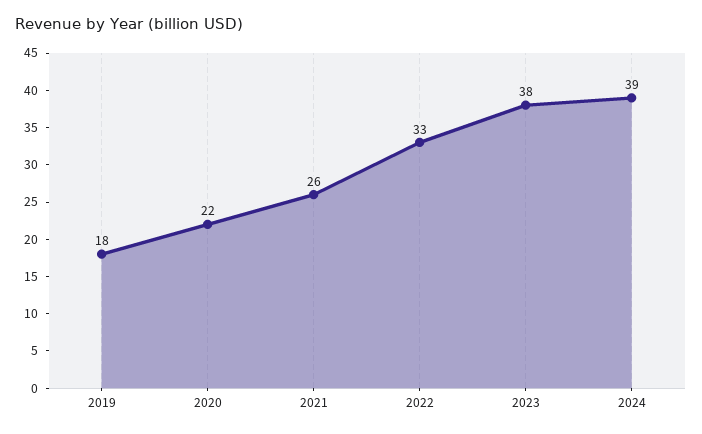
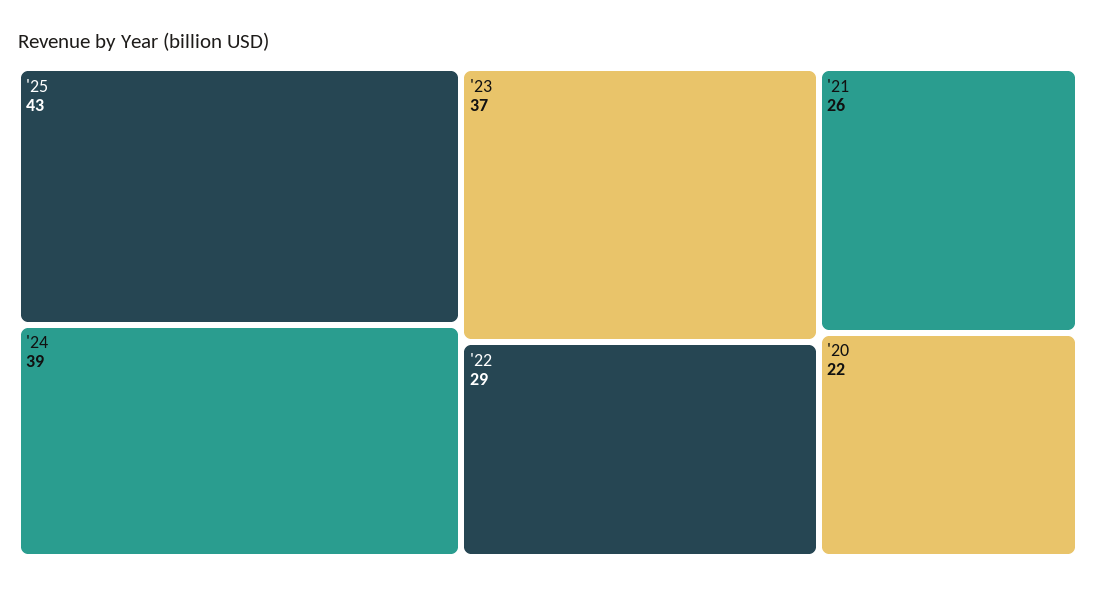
2019: 18 -> none
2022: 33 -> 29
2023: 38 -> 37
'25: none -> 43

